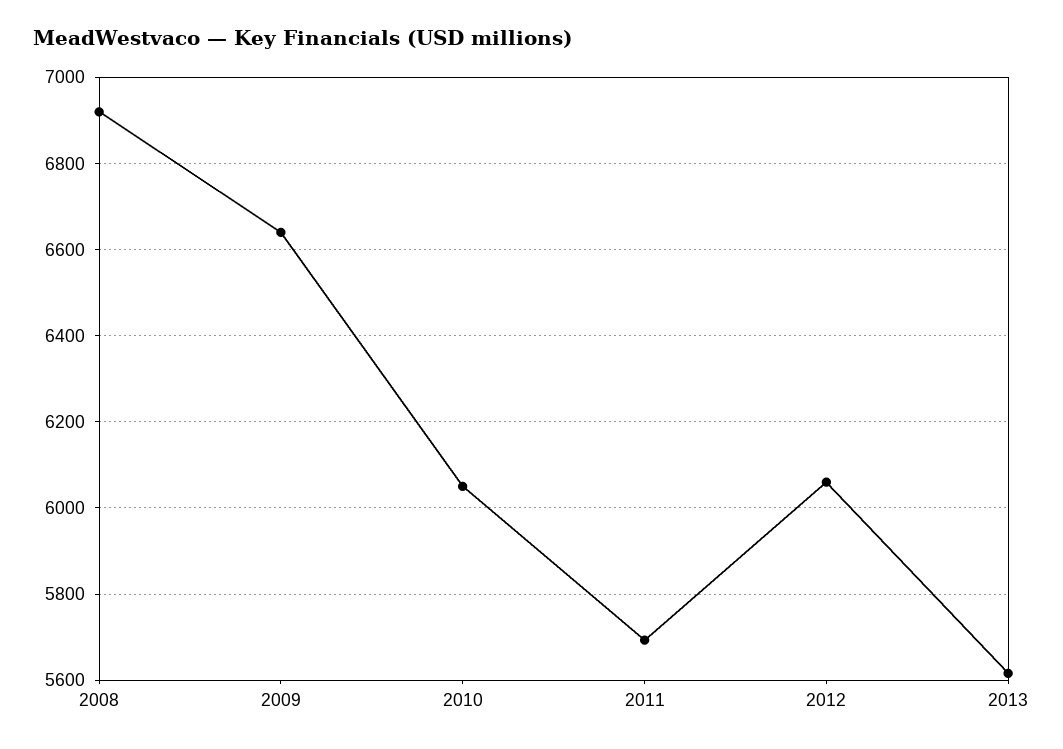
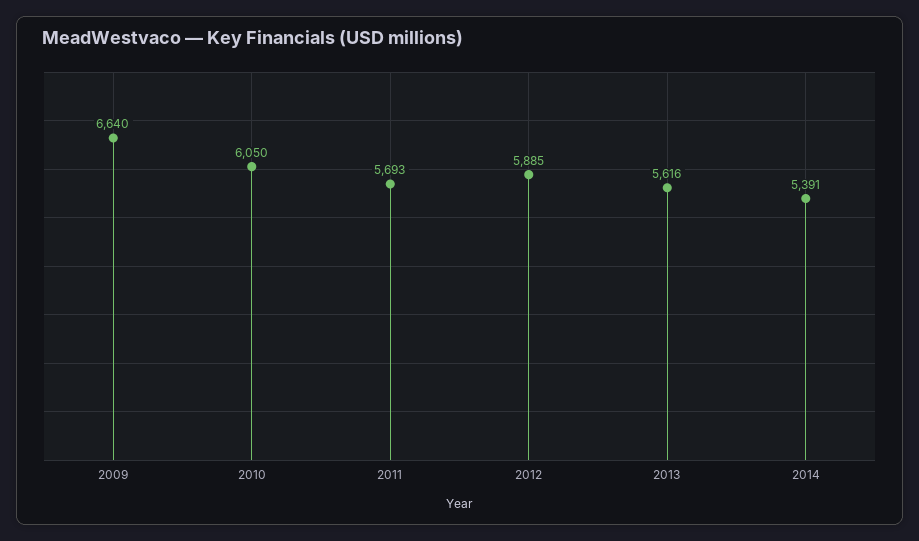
2008: 6920 -> none
2012: 6060 -> 5885
2014: none -> 5391

